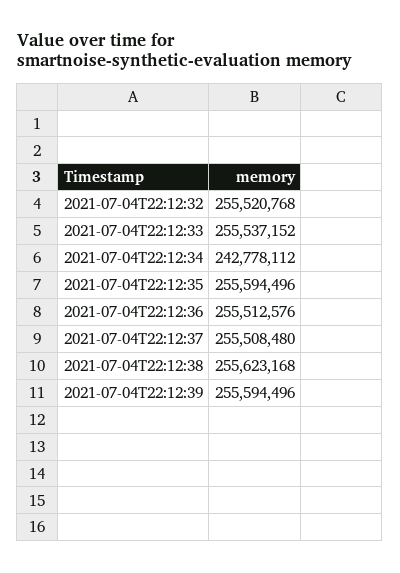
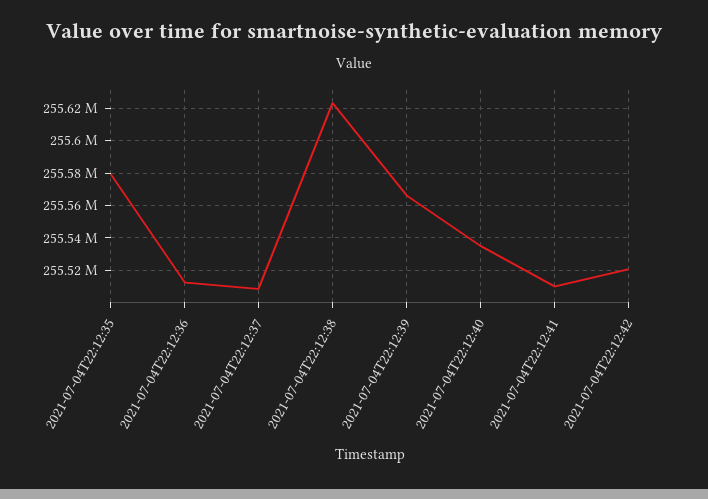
2021-07-04T22:12:32: 255520768 -> none
2021-07-04T22:12:33: 255537152 -> none
2021-07-04T22:12:34: 242778112 -> none
2021-07-04T22:12:35: 255594496 -> 255580000
2021-07-04T22:12:39: 255594496 -> 255565000
2021-07-04T22:12:40: none -> 255535000
2021-07-04T22:12:41: none -> 255510000
2021-07-04T22:12:42: none -> 255520000

